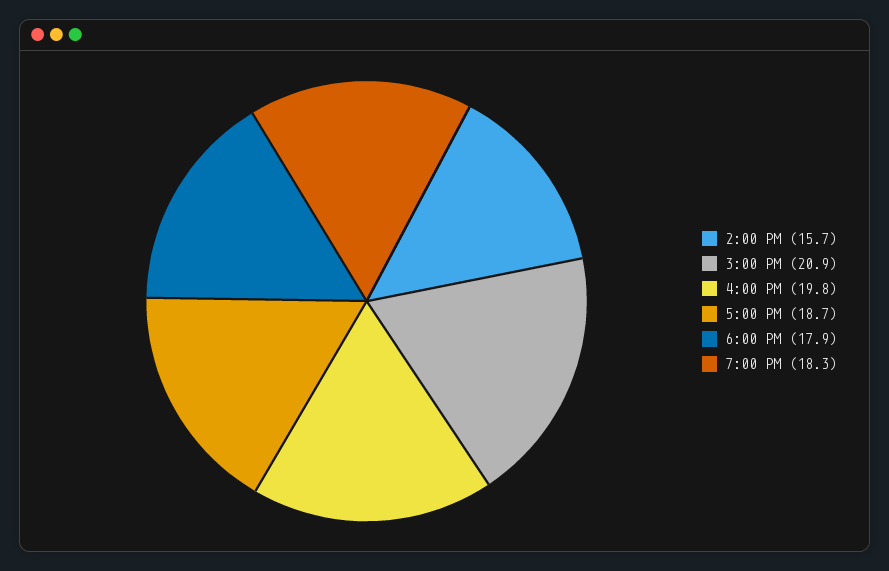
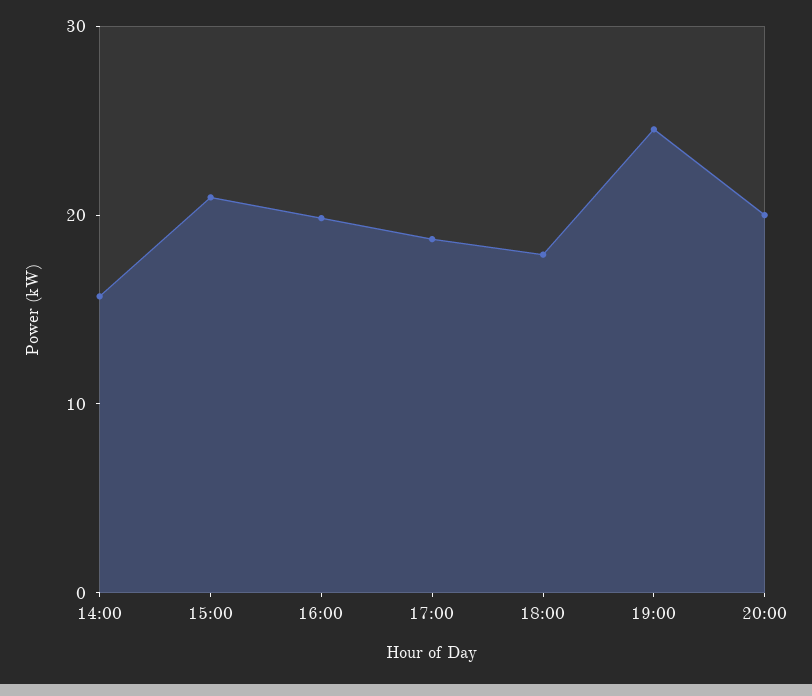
7:00 PM: 18.3 -> 24
20:00: none -> 20

